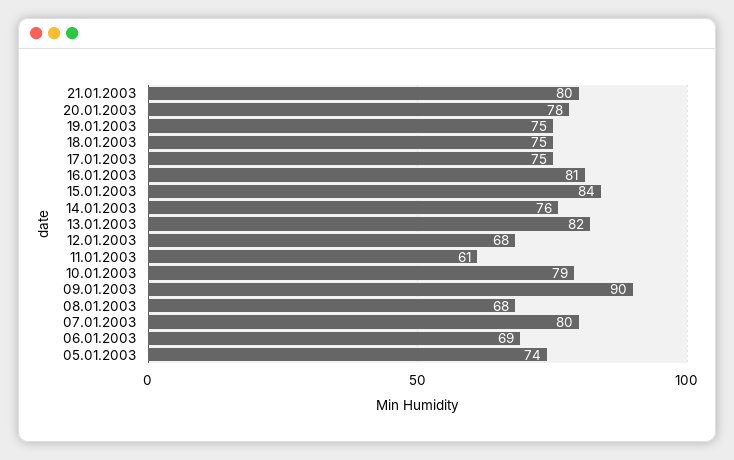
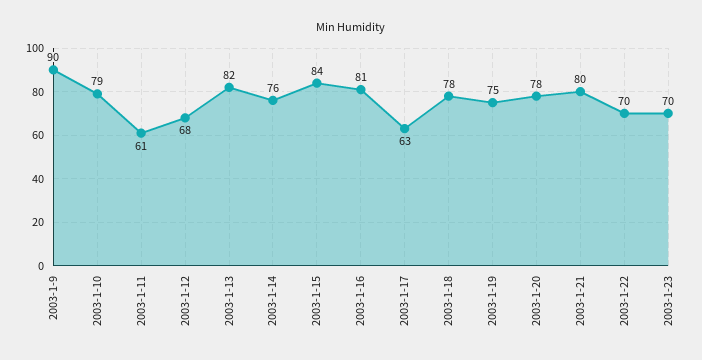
18.01.2003: 75 -> 78
17.01.2003: 75 -> 63
08.01.2003: 68 -> none
07.01.2003: 80 -> none
06.01.2003: 69 -> none
05.01.2003: 74 -> none
2003-1-22: none -> 70
2003-1-23: none -> 70

